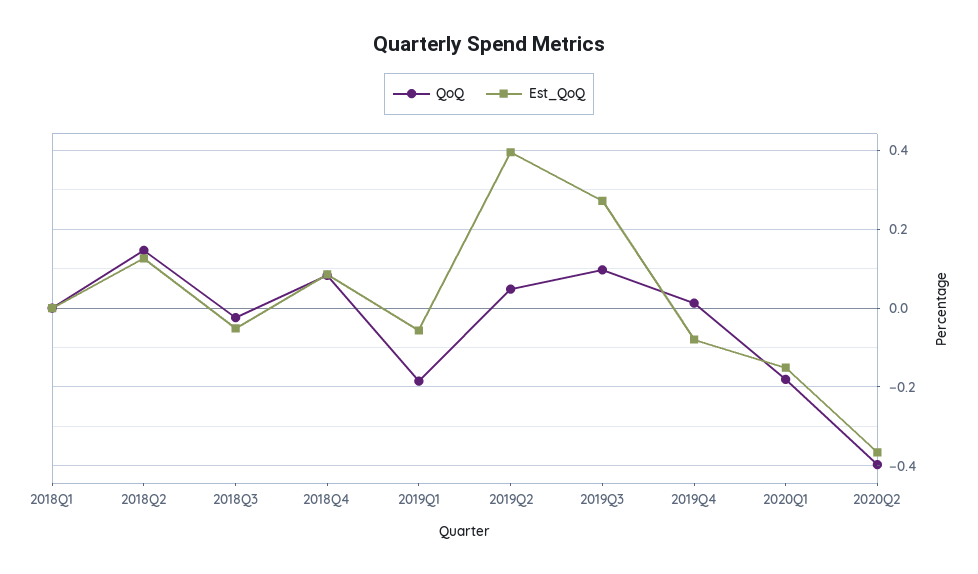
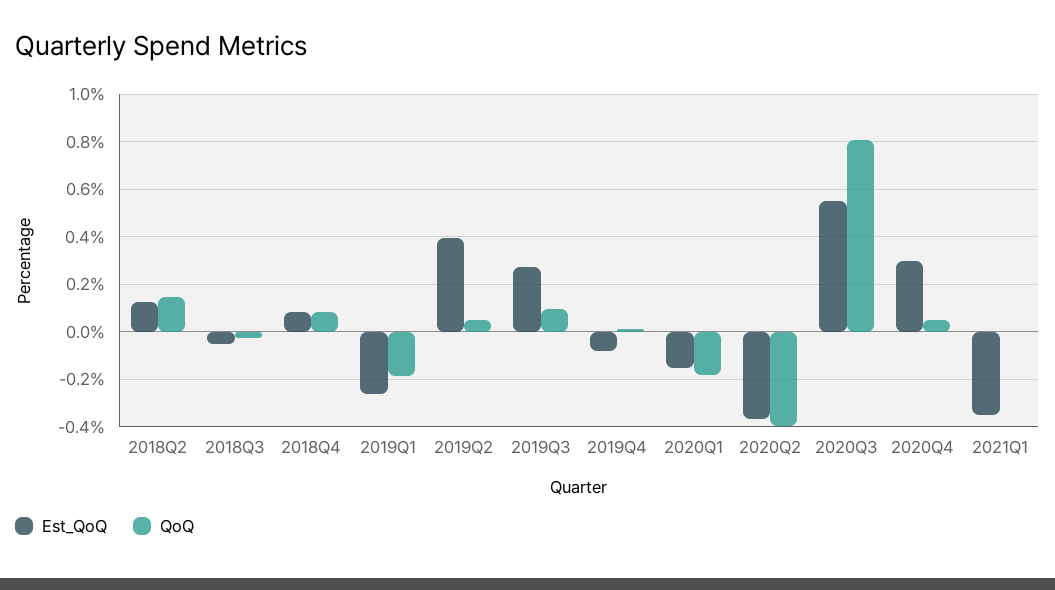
QoQ, 2018Q1: 0 -> none
Est_QoQ, 2018Q1: 0 -> none
Est_QoQ, 2019Q1: -0.06 -> -0.25
Est_QoQ, 2020Q3: none -> 0.55
QoQ, 2020Q3: none -> 0.8
Est_QoQ, 2020Q4: none -> 0.3
QoQ, 2020Q4: none -> 0.05
Est_QoQ, 2021Q1: none -> -0.35
QoQ, 2021Q1: none -> 0

